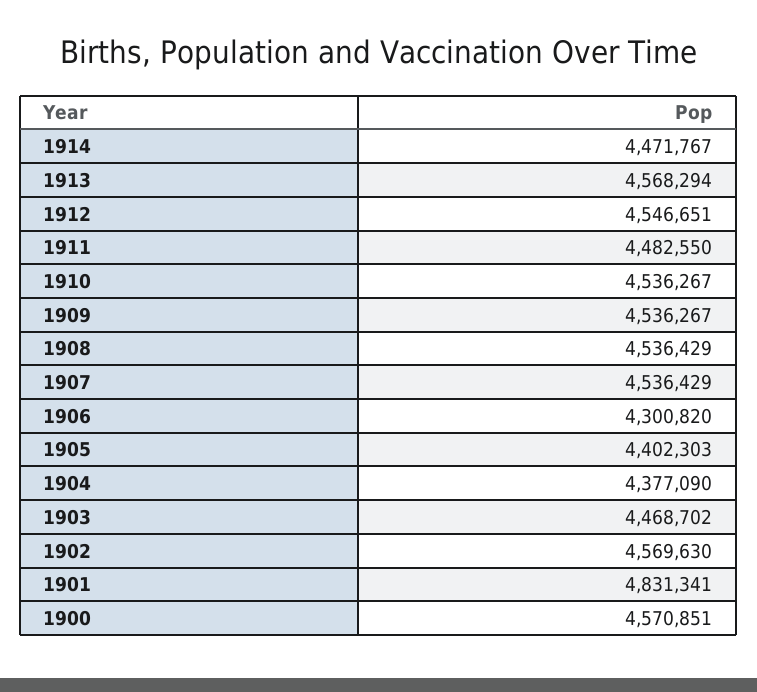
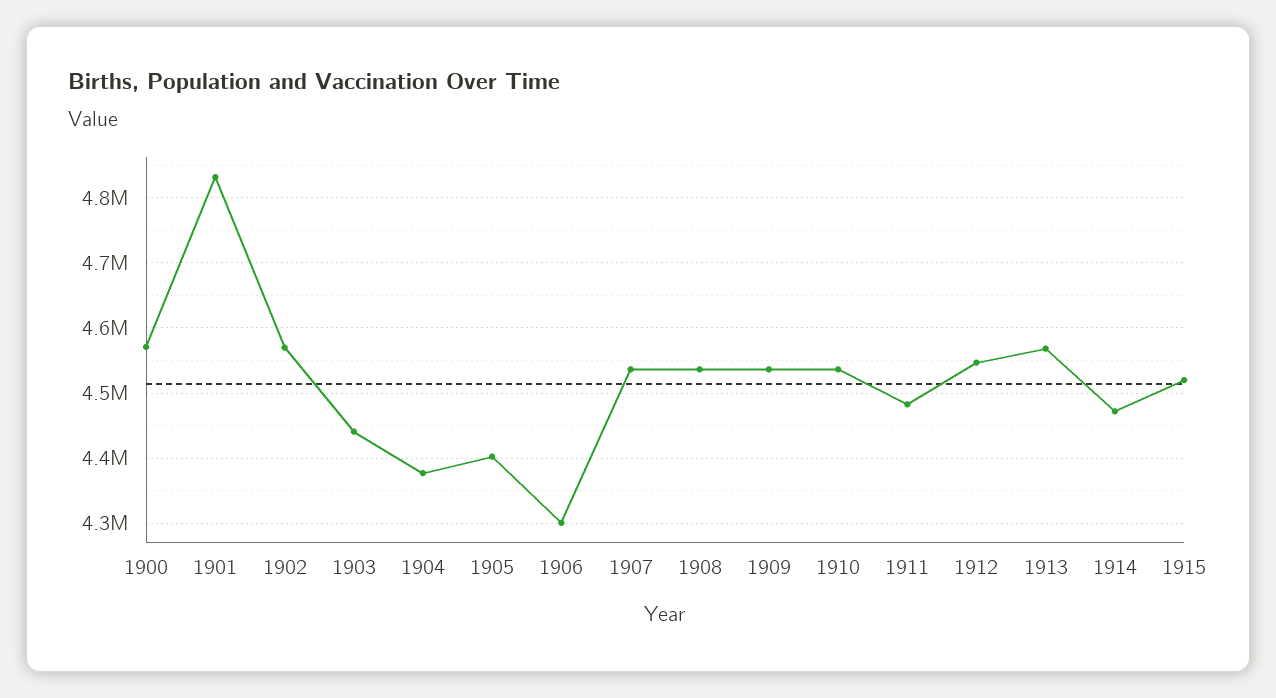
1903: 4468702 -> 4440000
1915: none -> 4520000

